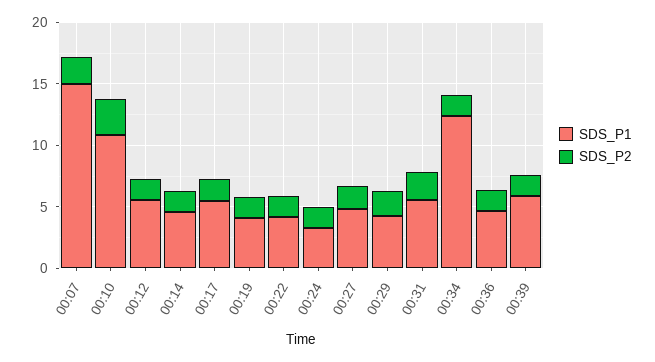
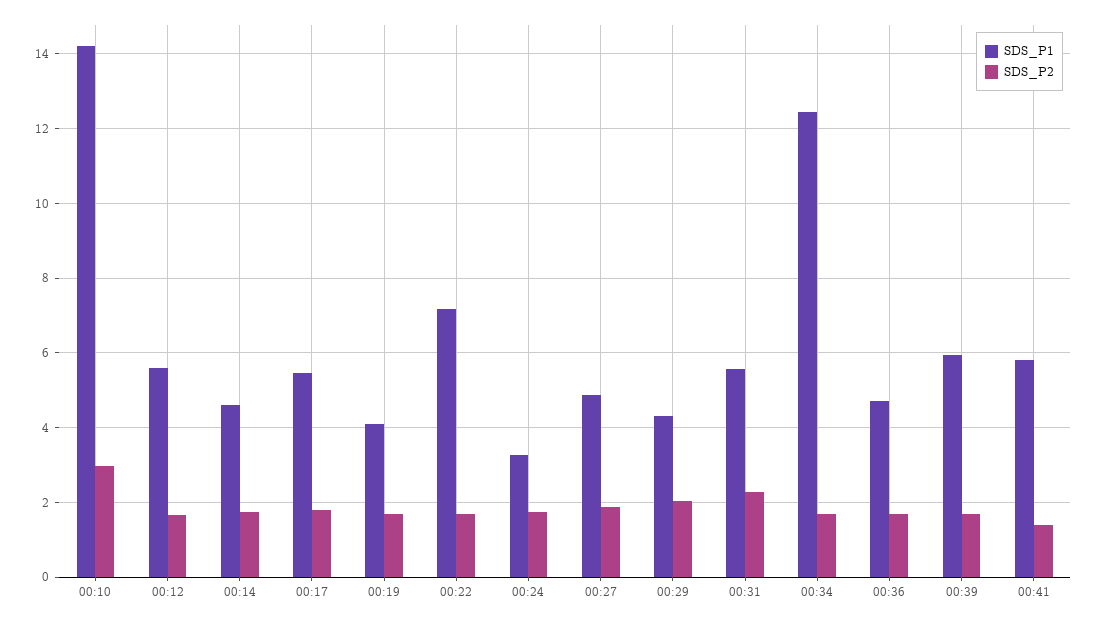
SDS_P1, 00:07: 15 -> none
SDS_P2, 00:07: 2 -> none
SDS_P1, 00:10: 11 -> 14.2
SDS_P1, 00:22: 4 -> 7.2
SDS_P1, 00:41: none -> 5.8
SDS_P2, 00:41: none -> 1.4

